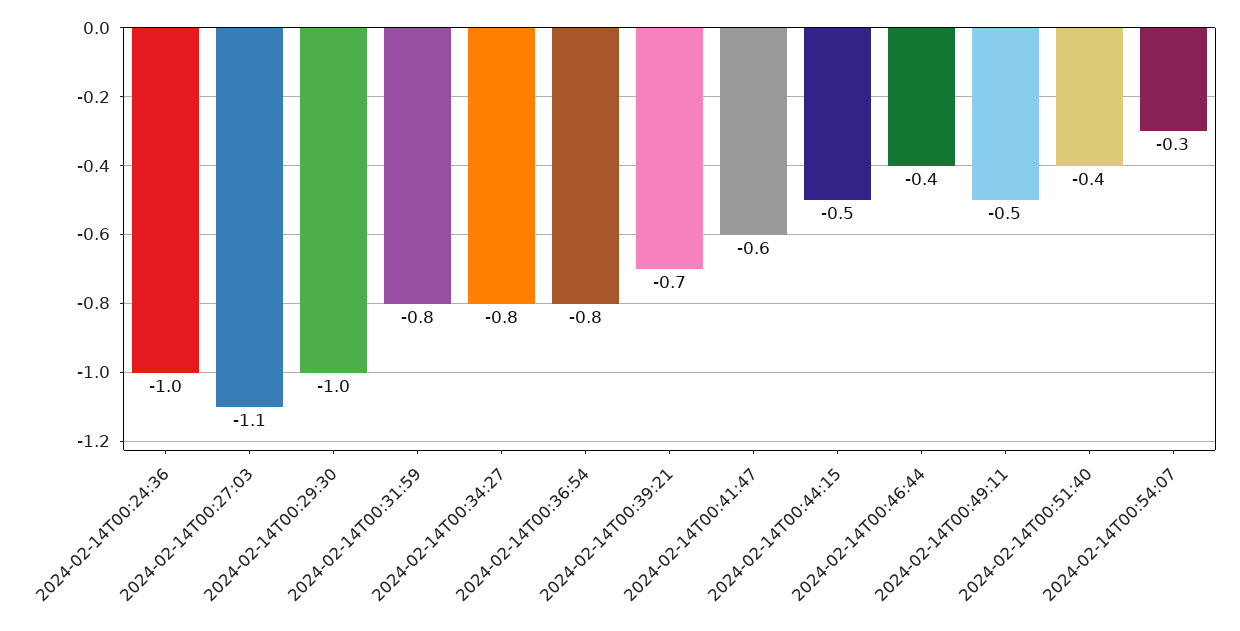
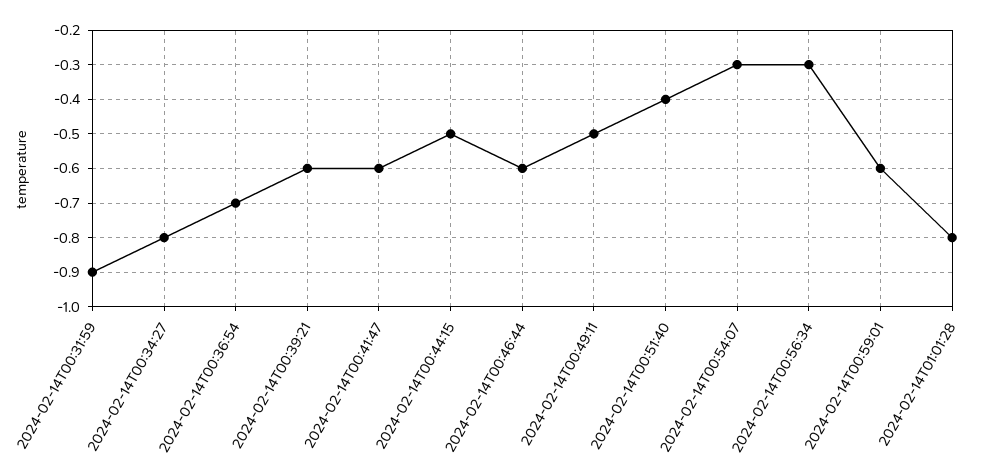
2024-02-14T00:24:36: -1 -> none
2024-02-14T00:27:03: -1.1 -> none
2024-02-14T00:29:30: -1 -> none
2024-02-14T00:31:59: -0.8 -> -0.9
2024-02-14T00:36:54: -0.8 -> -0.7
2024-02-14T00:39:21: -0.7 -> -0.6
2024-02-14T00:46:44: -0.4 -> -0.6
2024-02-14T00:56:34: none -> -0.3
2024-02-14T00:59:01: none -> -0.6
2024-02-14T01:01:28: none -> -0.8

